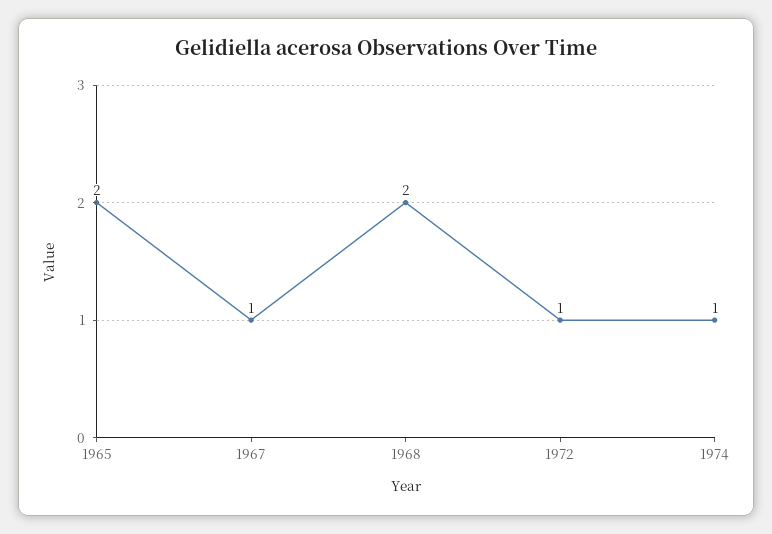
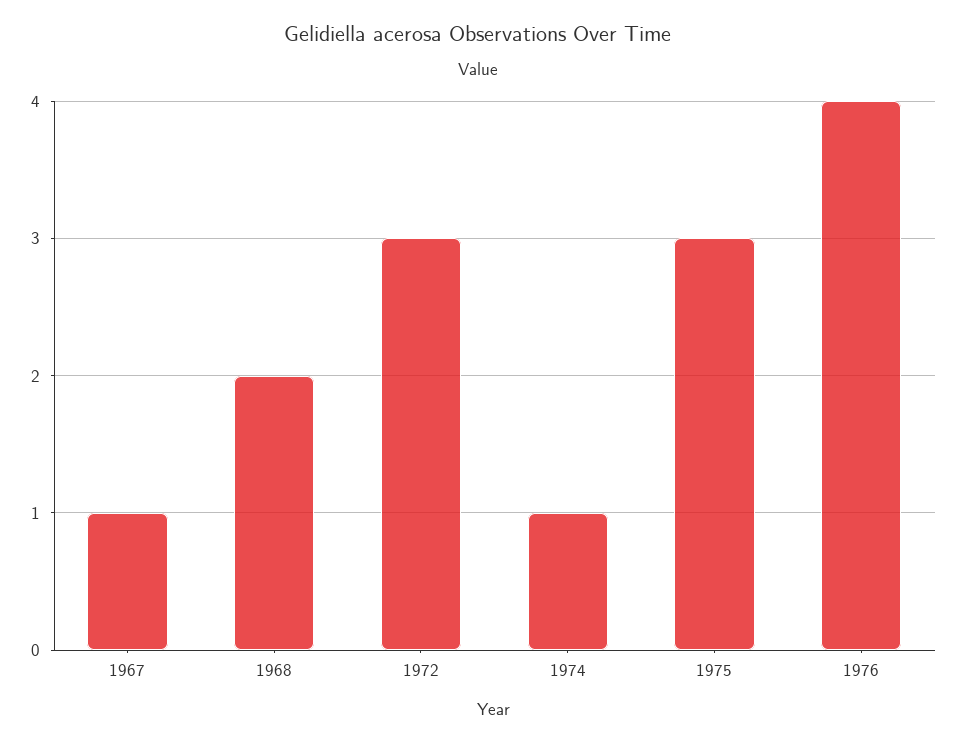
1965: 2 -> none
1972: 1 -> 3
1975: none -> 3
1976: none -> 4

